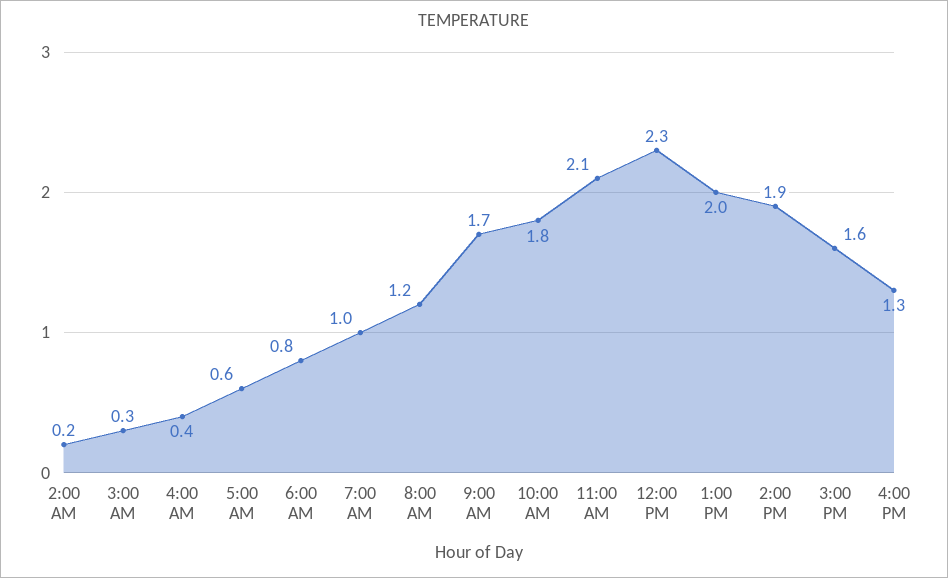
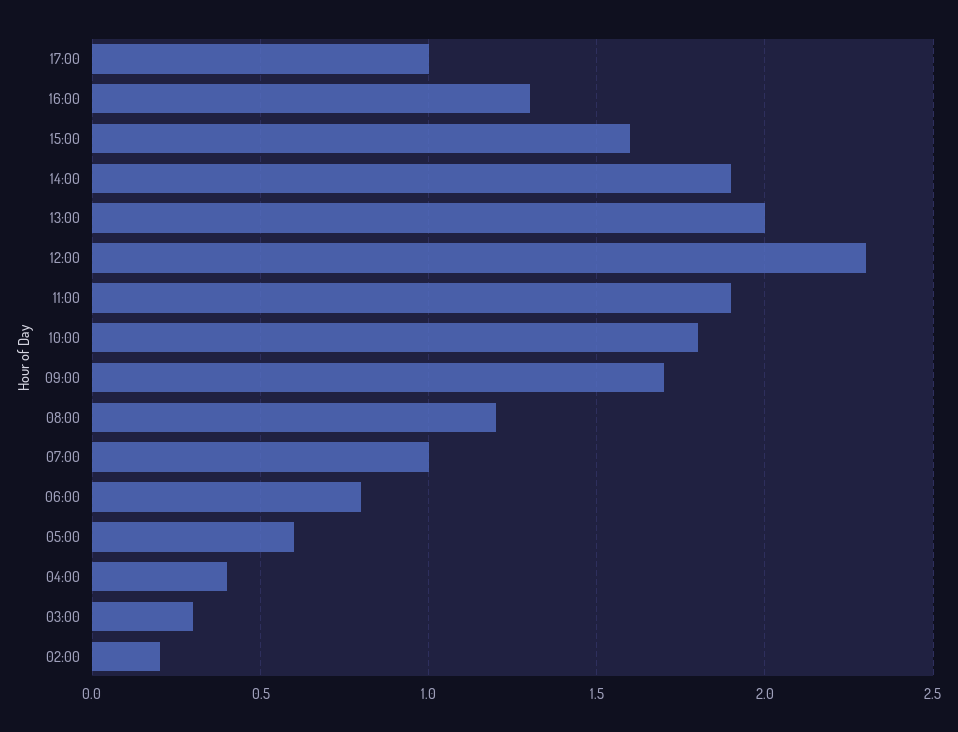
11:00 AM: 2.1 -> 1.9
17:00: none -> 1

